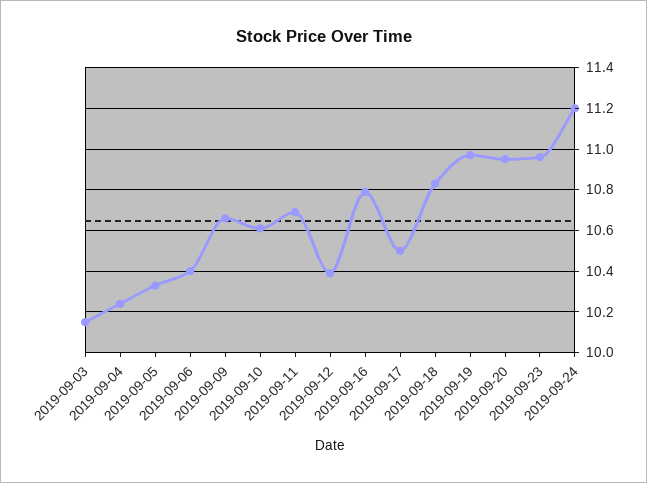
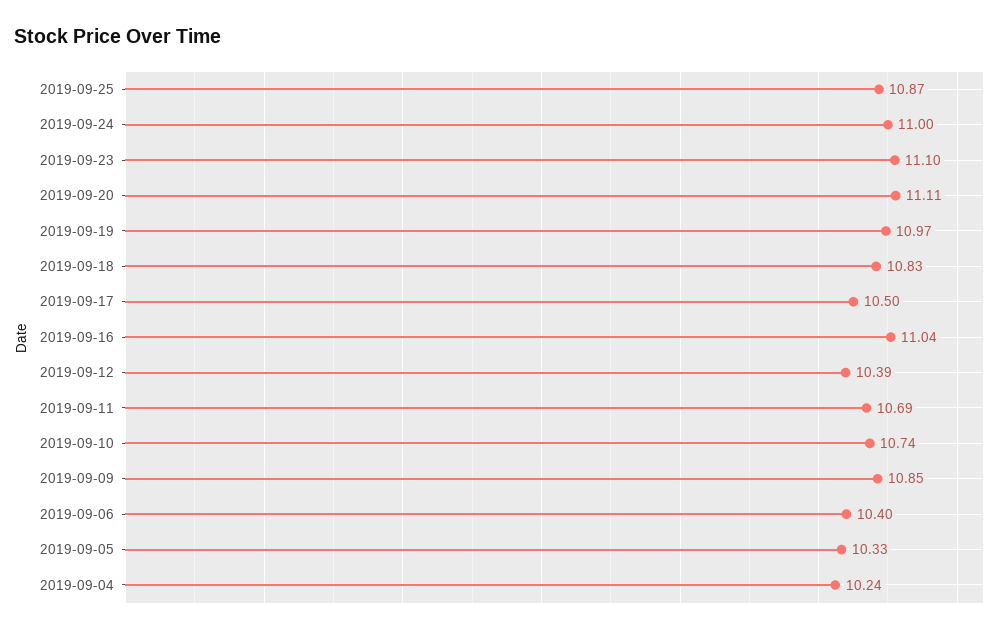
2019-09-03: 10.15 -> none
2019-09-09: 10.65 -> 10.85
2019-09-10: 10.6 -> 10.74
2019-09-16: 10.8 -> 11.04
2019-09-20: 10.95 -> 11.11
2019-09-23: 10.95 -> 11.1
2019-09-24: 11.2 -> 11
2019-09-25: none -> 10.87

